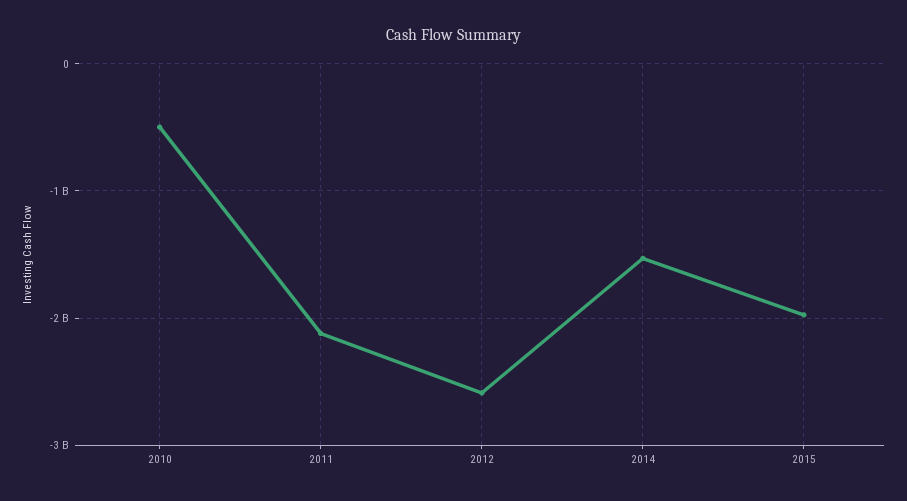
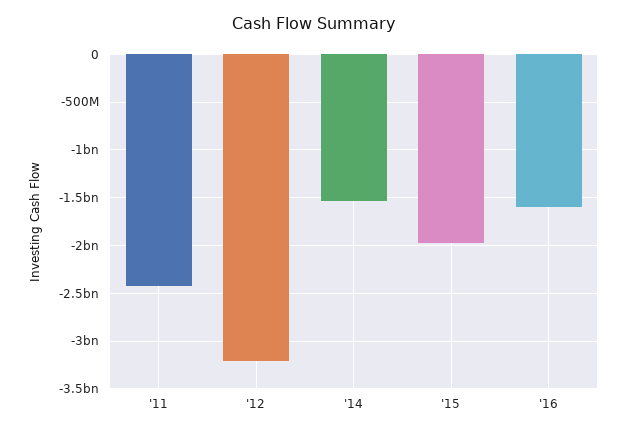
2010: -500000000 -> none
2011: -2100000000 -> -2400000000
2012: -2600000000 -> -3200000000
'16: none -> -1600000000

